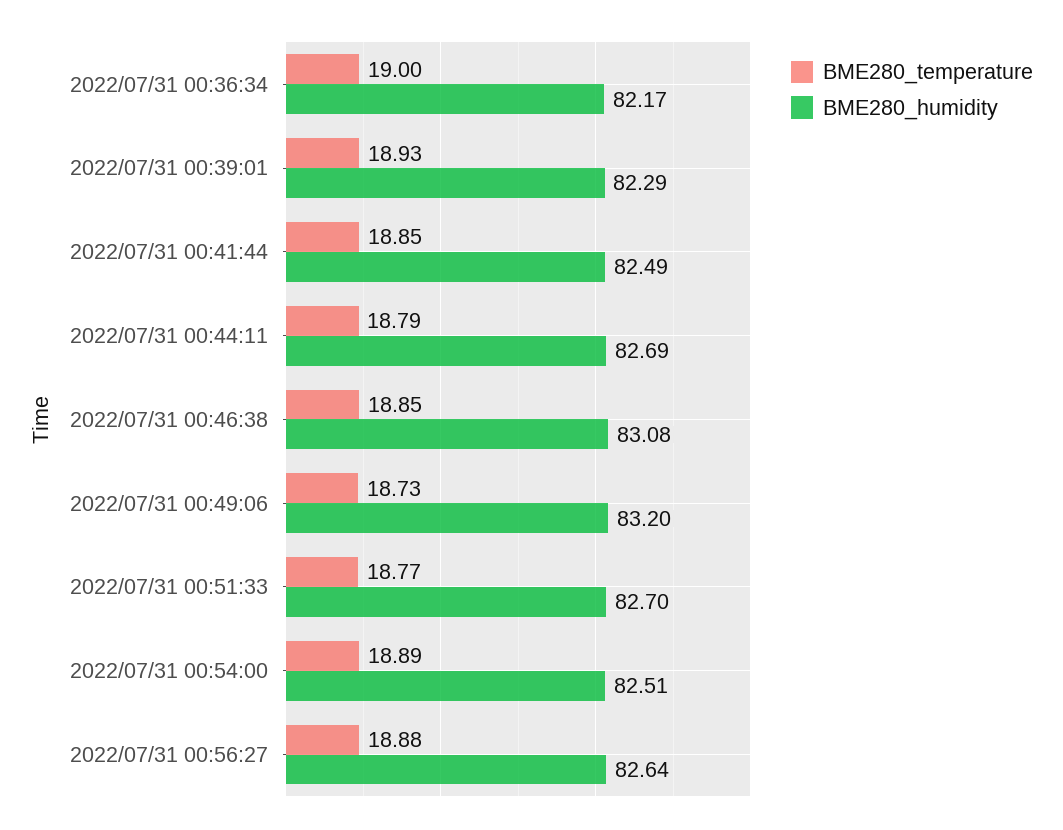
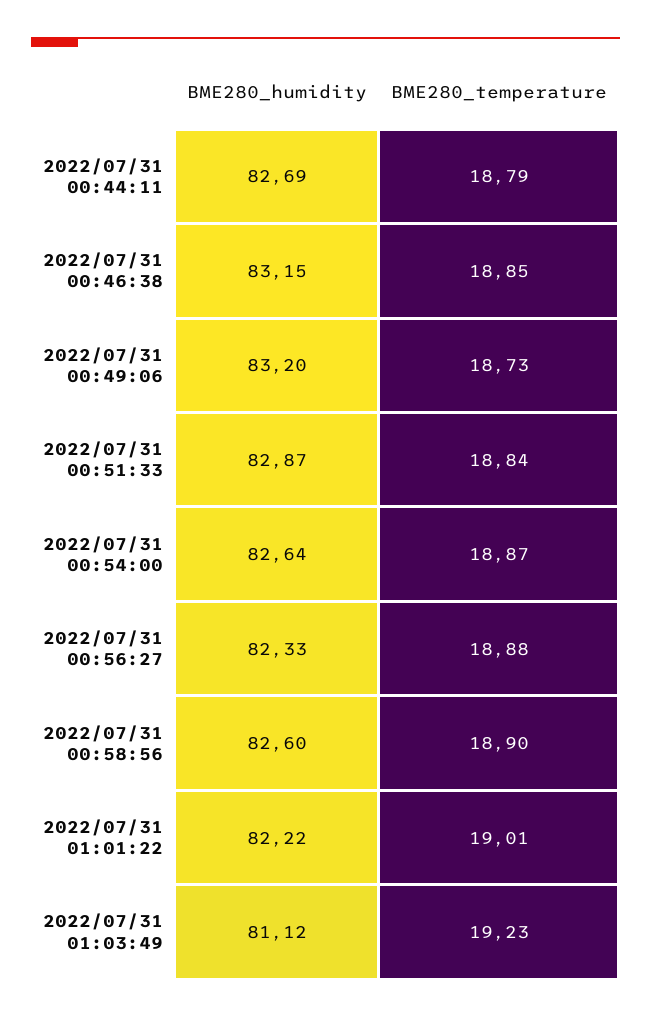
BME280_temperature, 2022/07/31 00:36:34: 19 -> none
BME280_humidity, 2022/07/31 00:36:34: 82.17 -> none
BME280_temperature, 2022/07/31 00:39:01: 18.93 -> none
BME280_humidity, 2022/07/31 00:39:01: 82.29 -> none
BME280_temperature, 2022/07/31 00:41:44: 18.85 -> none
BME280_humidity, 2022/07/31 00:41:44: 82.49 -> none
BME280_humidity, 2022/07/31 00:46:38: 83.08 -> 83.15
BME280_temperature, 2022/07/31 00:51:33: 18.77 -> 18.84
BME280_humidity, 2022/07/31 00:51:33: 82.7 -> 82.87
BME280_temperature, 2022/07/31 00:54:00: 18.89 -> 18.87
BME280_humidity, 2022/07/31 00:54:00: 82.51 -> 82.64
BME280_humidity, 2022/07/31 00:56:27: 82.64 -> 82.33
BME280_humidity, 2022/07/31 00:58:56: none -> 82.6
BME280_temperature, 2022/07/31 00:58:56: none -> 18.9
BME280_humidity, 2022/07/31 01:01:22: none -> 82.22
BME280_temperature, 2022/07/31 01:01:22: none -> 19.01
BME280_humidity, 2022/07/31 01:03:49: none -> 81.12
BME280_temperature, 2022/07/31 01:03:49: none -> 19.23

